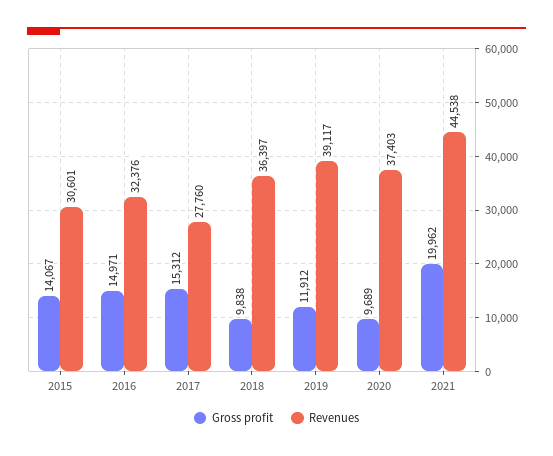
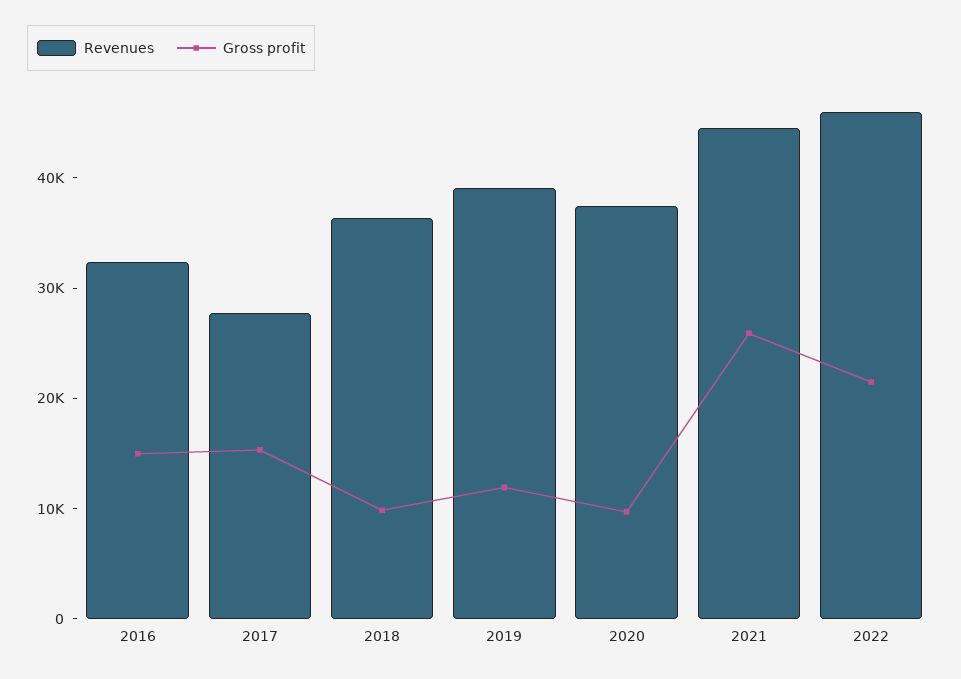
Gross profit, 2015: 14067 -> none
Revenues, 2015: 30601 -> none
Gross profit, 2021: 19962 -> 26000
Revenues, 2022: none -> 46000
Gross profit, 2022: none -> 22000

